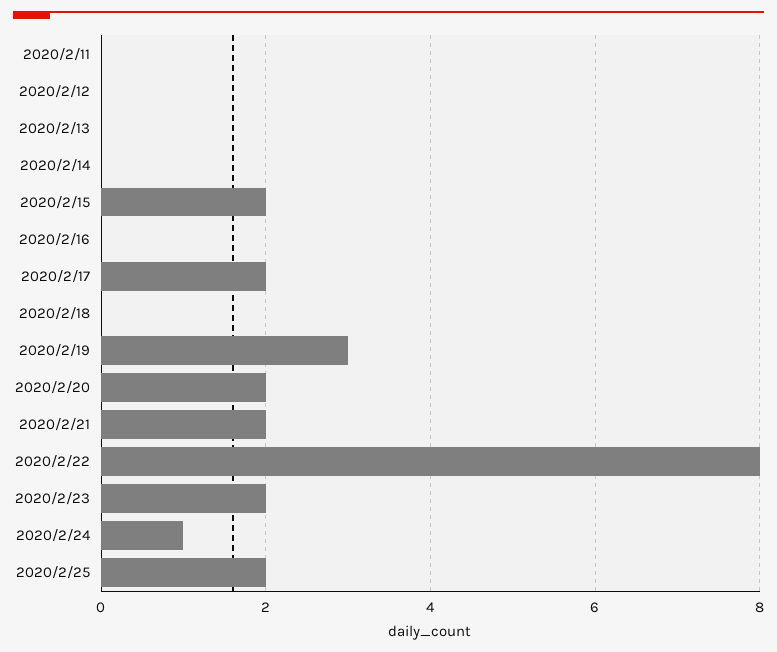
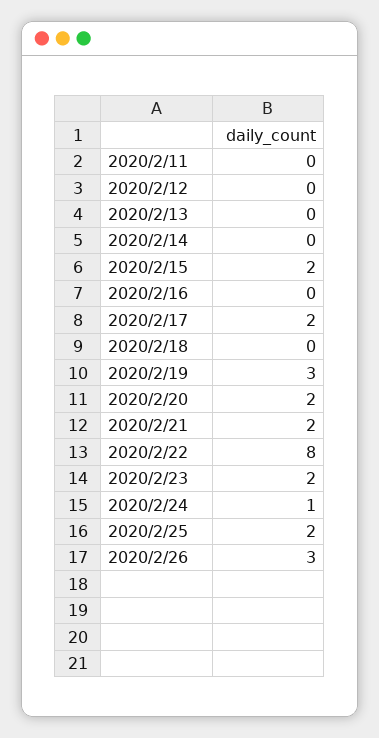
2020/2/26: none -> 3

